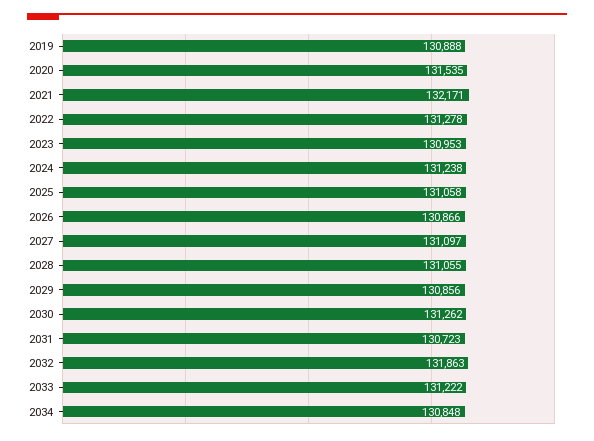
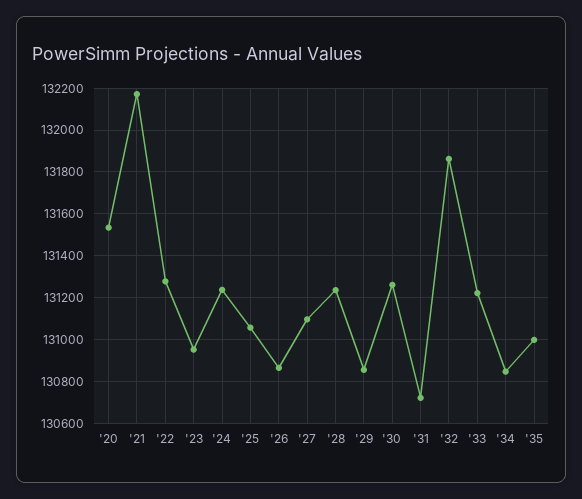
2019: 130888 -> none
2028: 131055 -> 131250
'35: none -> 131000

